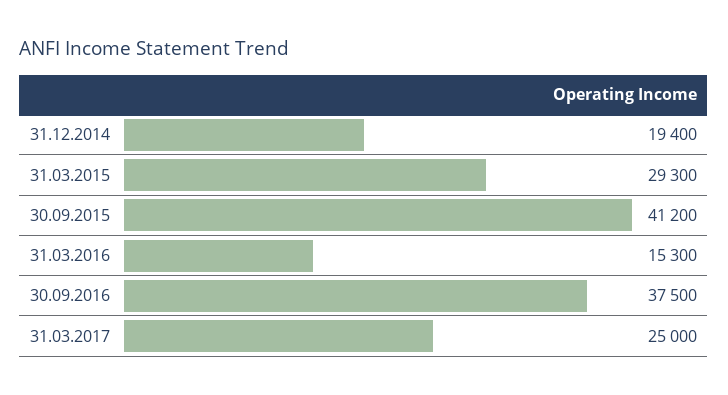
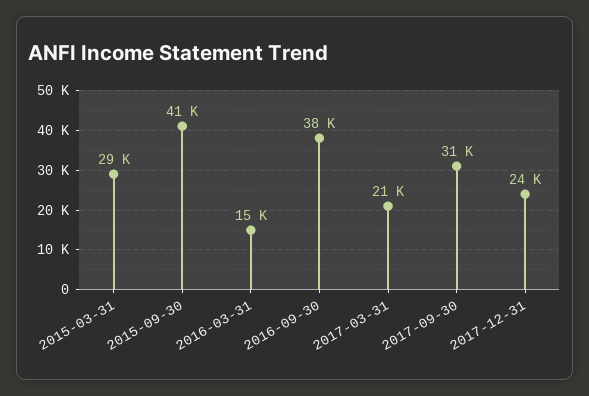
31.12.2014: 19400 -> none
31.03.2017: 25000 -> 21000
2017-09-30: none -> 31000
2017-12-31: none -> 24000

